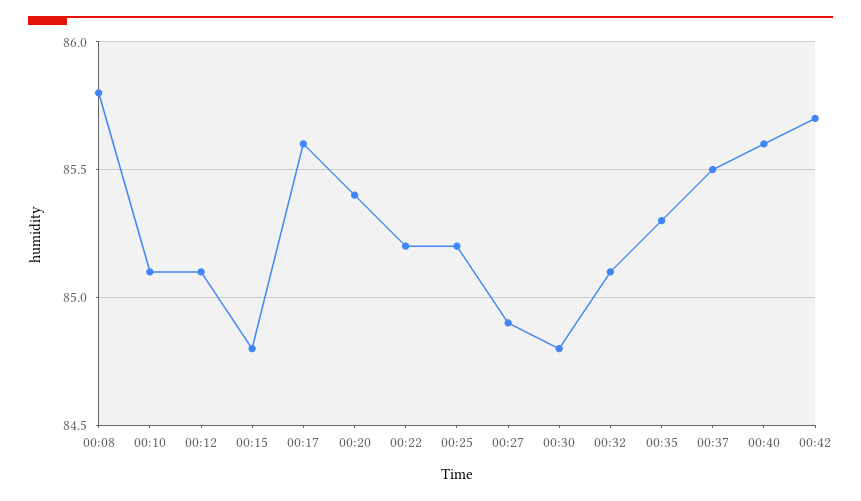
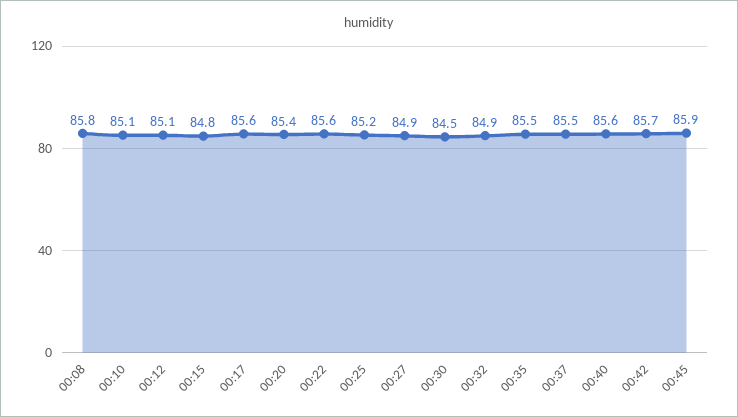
00:22: 85.2 -> 85.6
00:30: 84.8 -> 84.5
00:32: 85.1 -> 84.9
00:35: 85.3 -> 85.5
00:45: none -> 85.9

